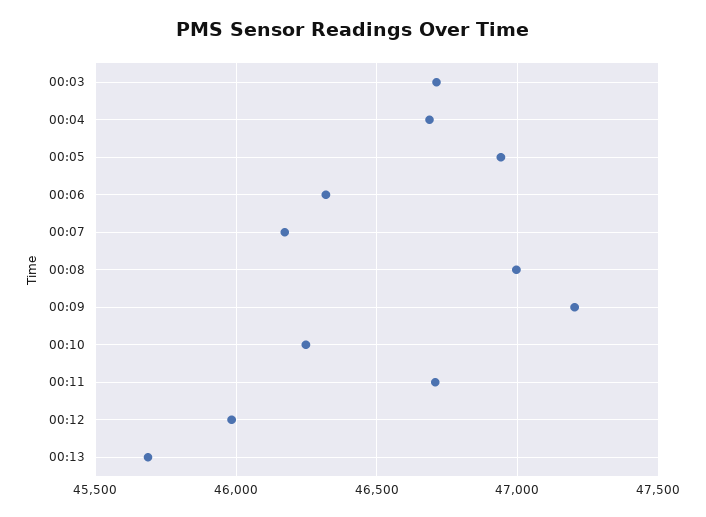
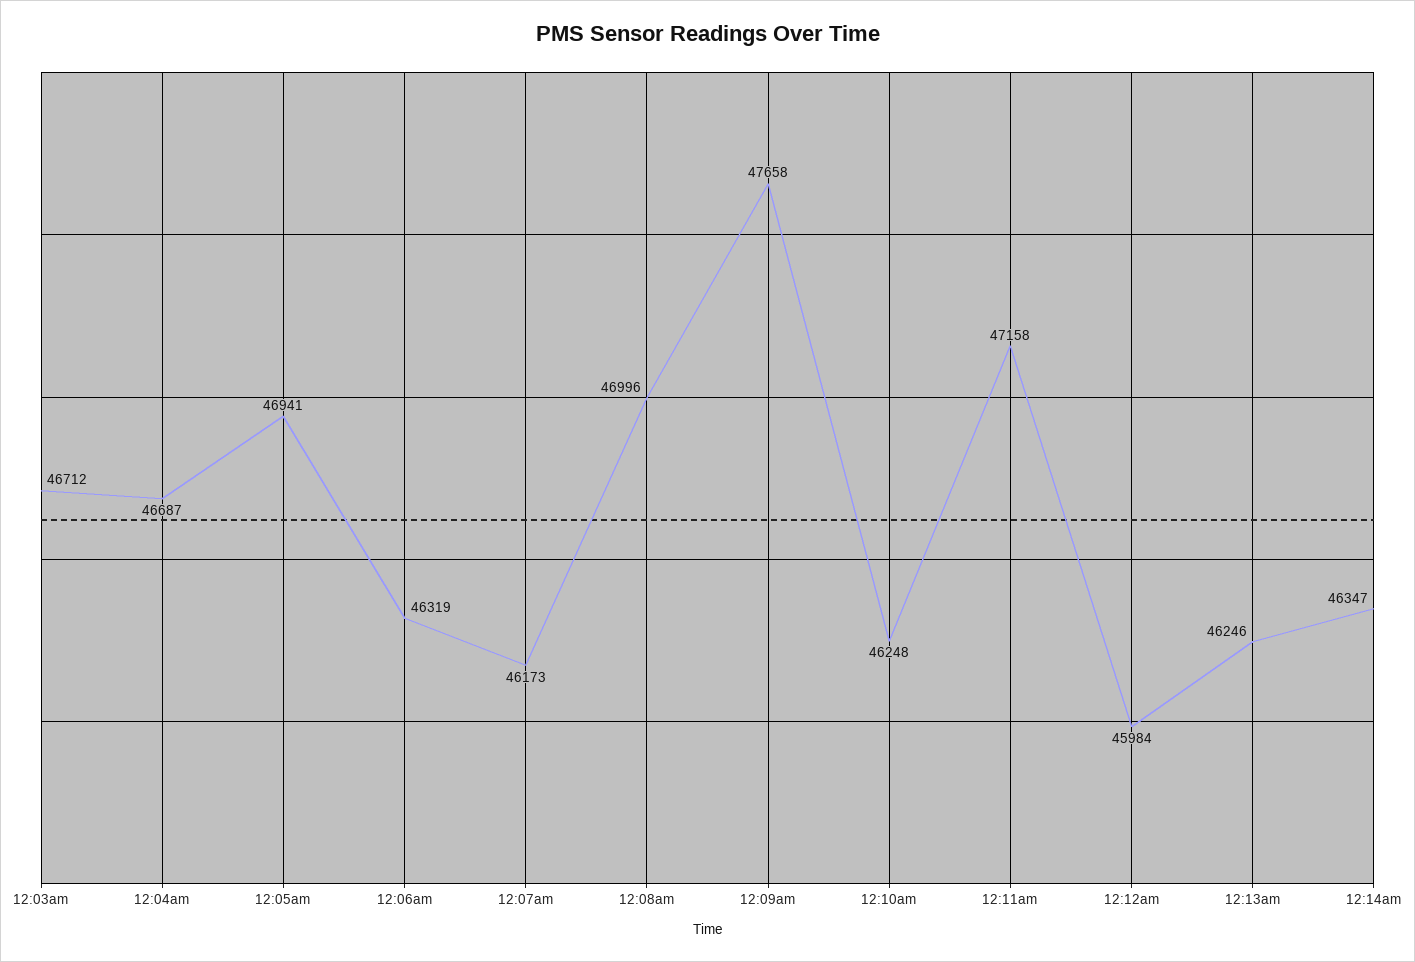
00:09: 47200 -> 47658
00:11: 46700 -> 47158
00:13: 45700 -> 46246
12:14am: none -> 46347

